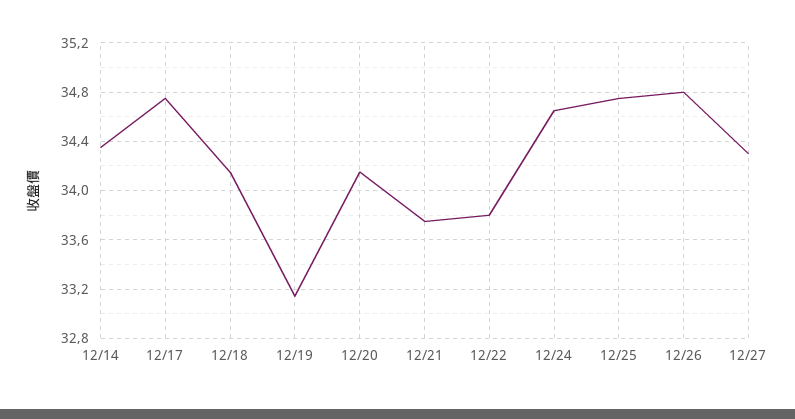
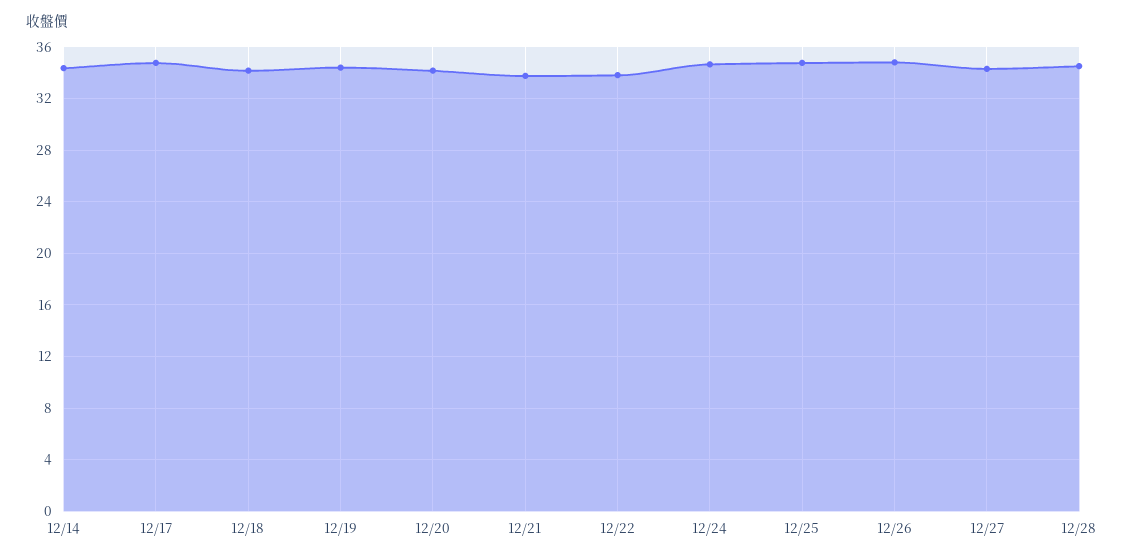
12/19: 33.15 -> 34.5
12/28: none -> 34.5

